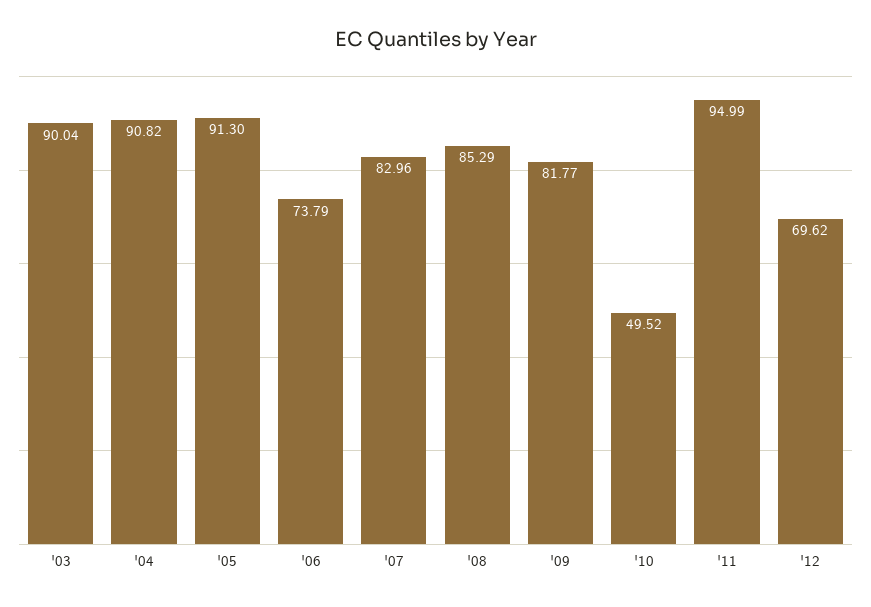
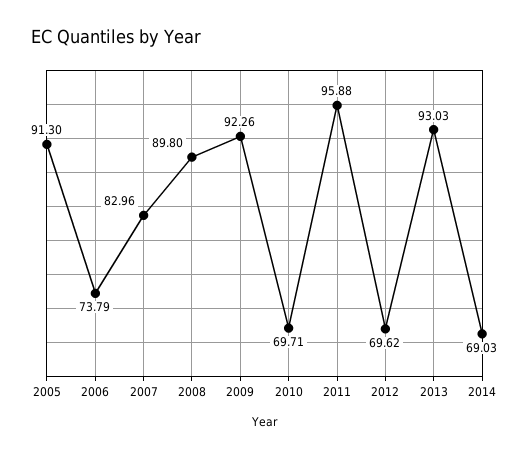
'03: 90.04 -> none
'04: 90.82 -> none
'08: 85.29 -> 89.8
'09: 81.77 -> 92.26
'10: 49.52 -> 69.71
'11: 94.99 -> 95.88
2013: none -> 93.03
2014: none -> 69.03

